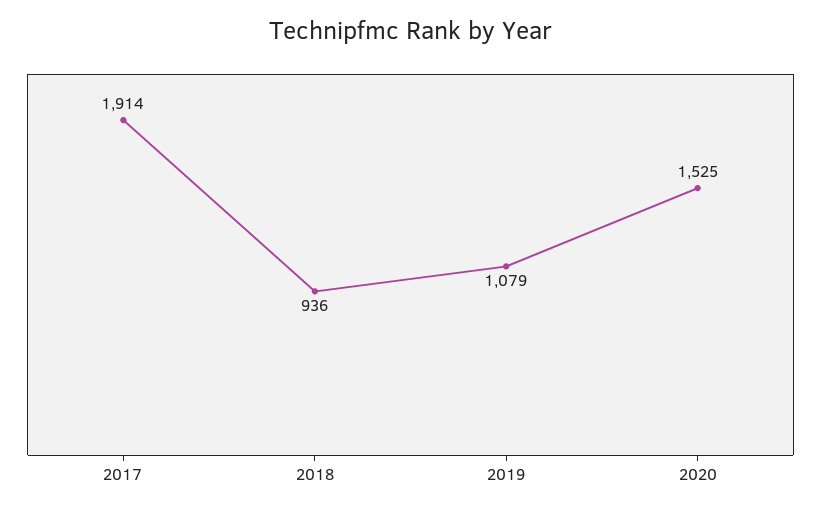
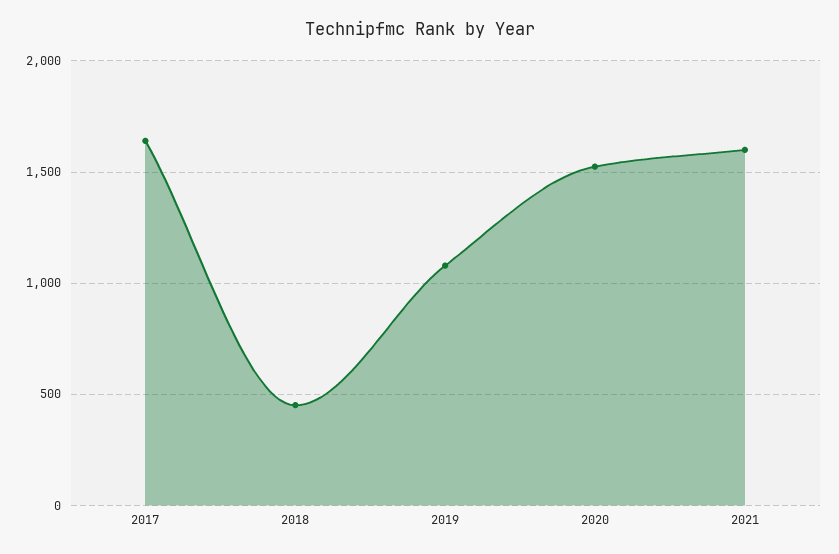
2017: 1914 -> 1650
2018: 936 -> 450
2021: none -> 1600

